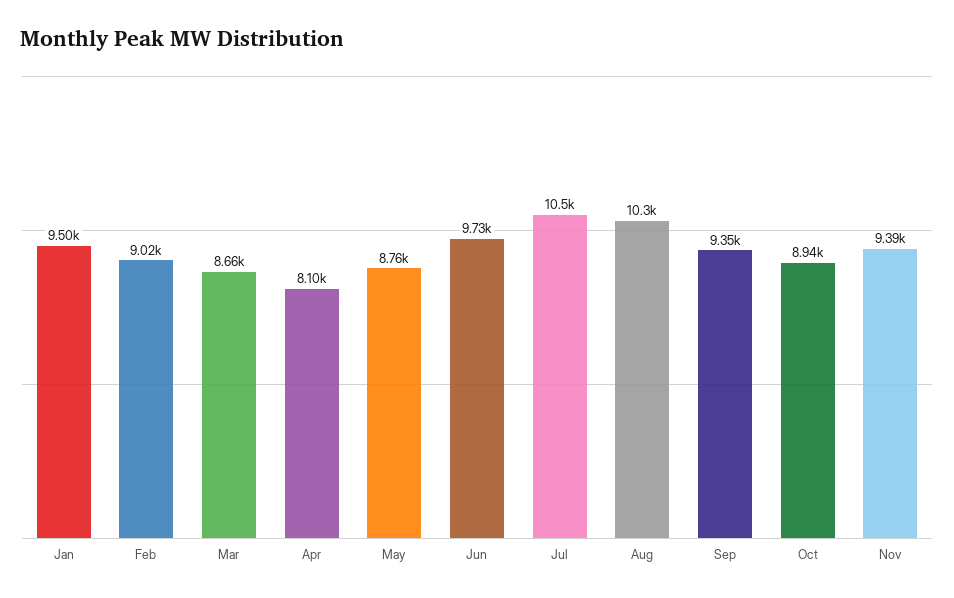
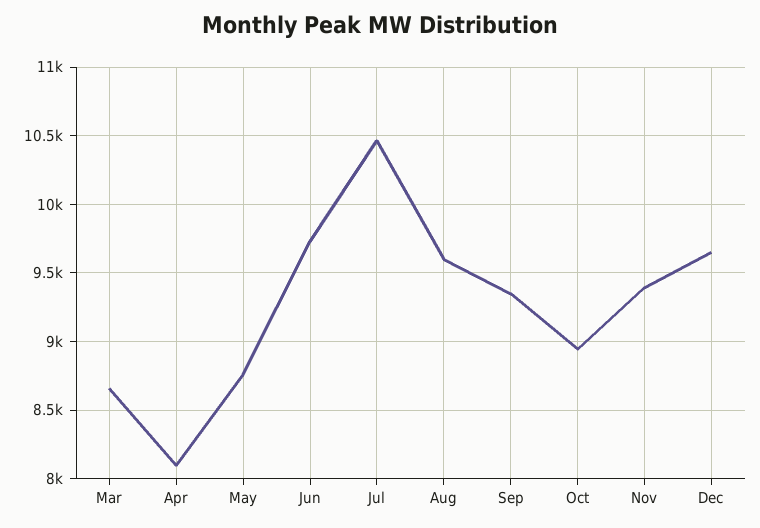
Jan: 9500 -> none
Feb: 9020 -> none
Aug: 10300 -> 9600
Dec: none -> 9650

